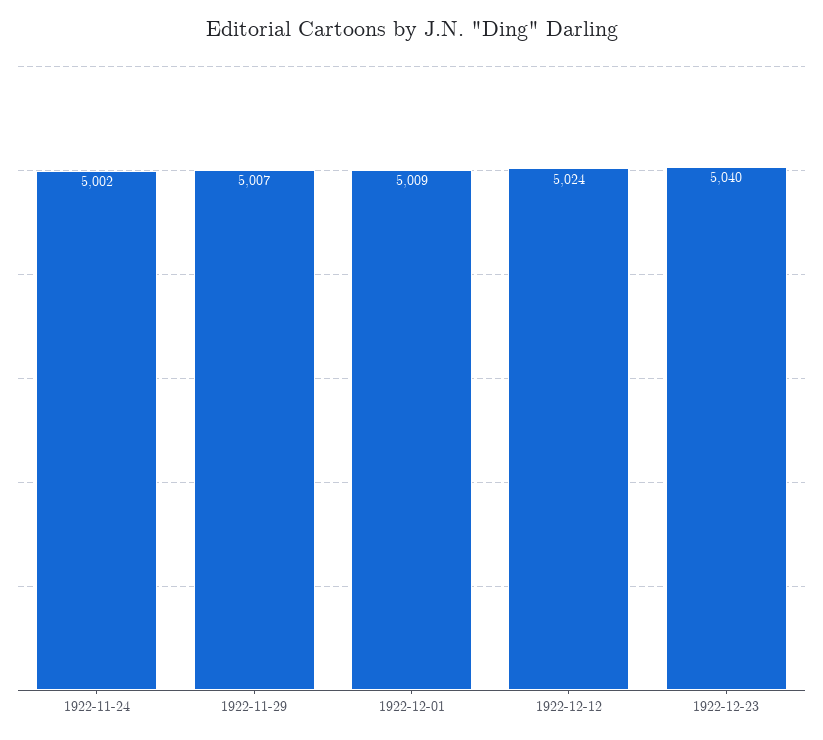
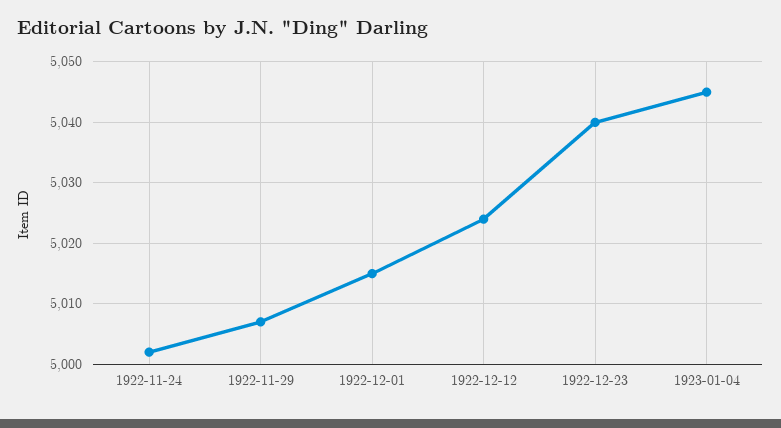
1922-12-01: 5009 -> 5015
1923-01-04: none -> 5045

